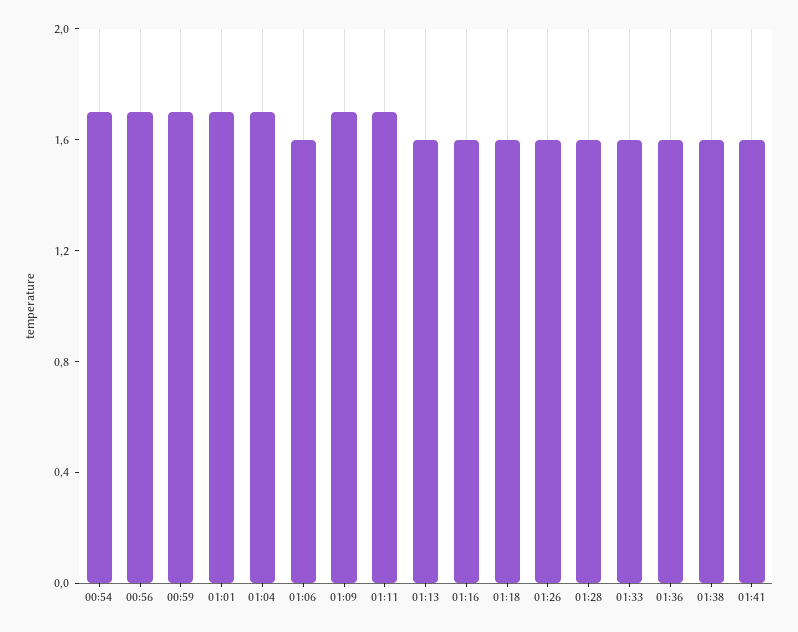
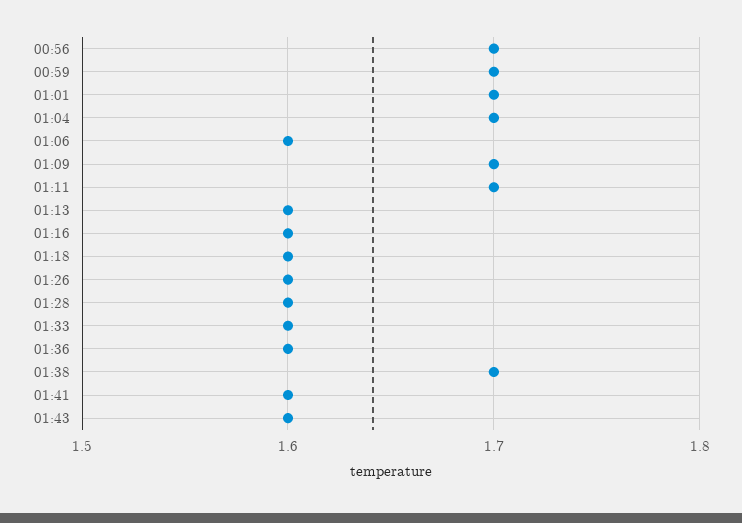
00:54: 1.7 -> none
01:38: 1.6 -> 1.7
01:43: none -> 1.6

